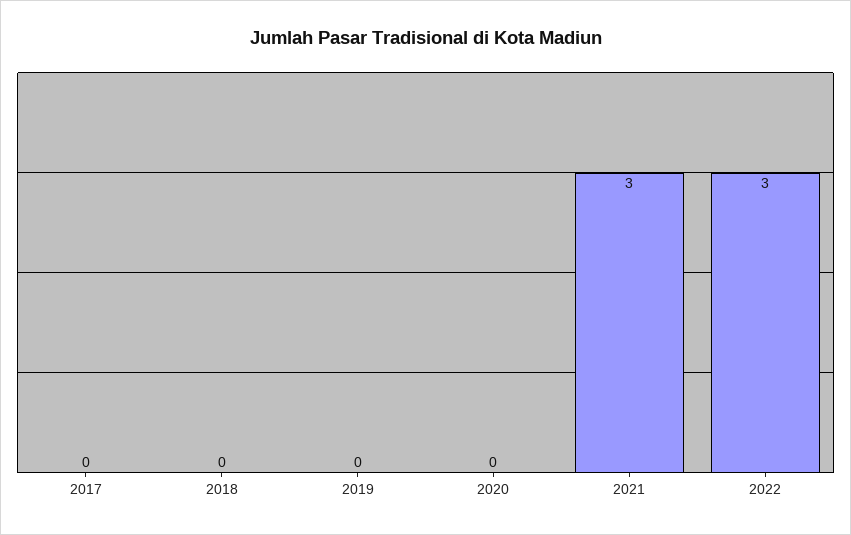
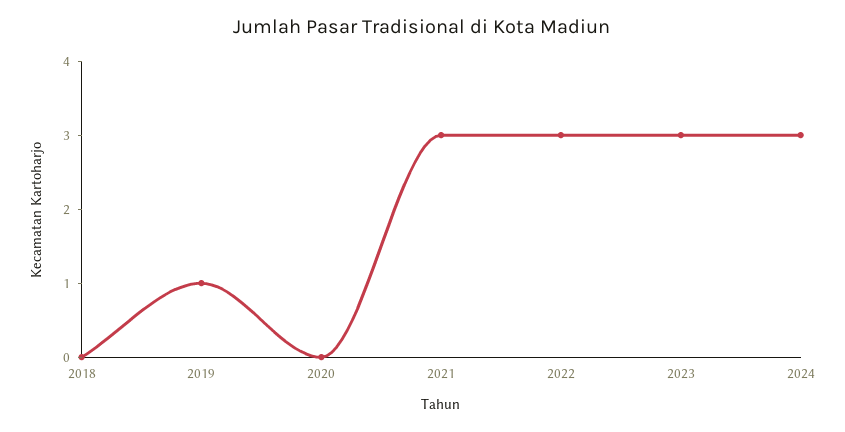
2017: 0 -> none
2019: 0 -> 1
2023: none -> 3
2024: none -> 3

